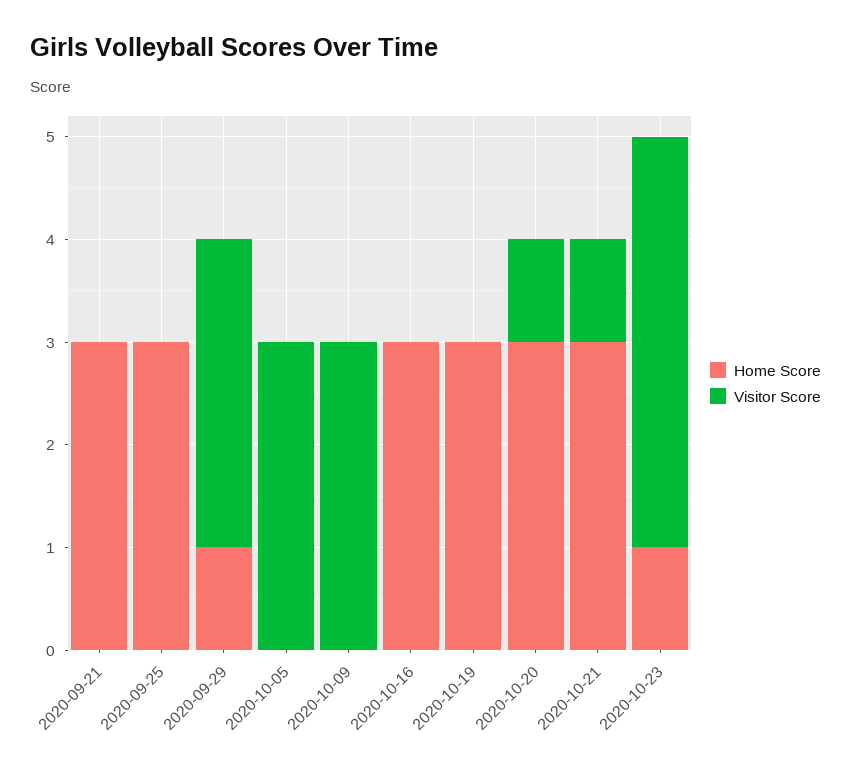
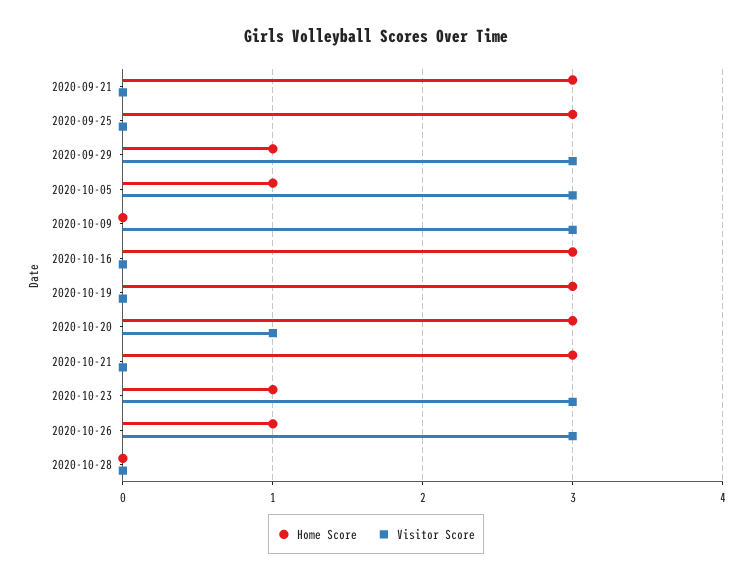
Home Score, 2020-10-05: 0 -> 1
Visitor Score, 2020-10-21: 1 -> 0
Visitor Score, 2020-10-23: 4 -> 3
Home Score, 2020-10-26: none -> 1
Visitor Score, 2020-10-26: none -> 3
Home Score, 2020-10-28: none -> 0
Visitor Score, 2020-10-28: none -> 0

